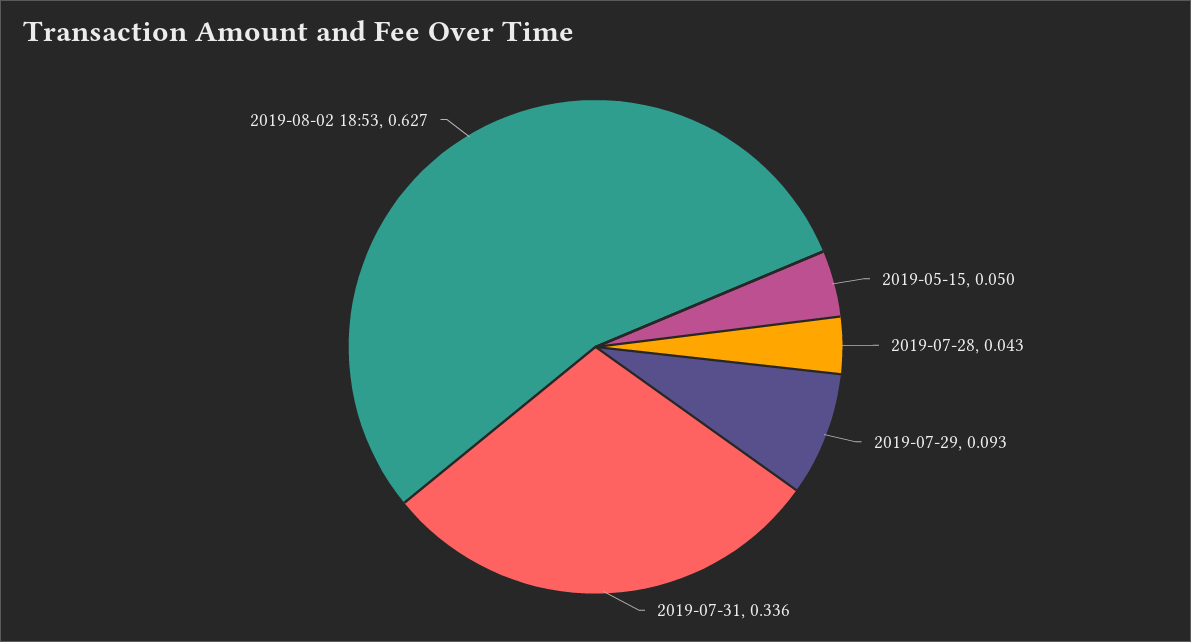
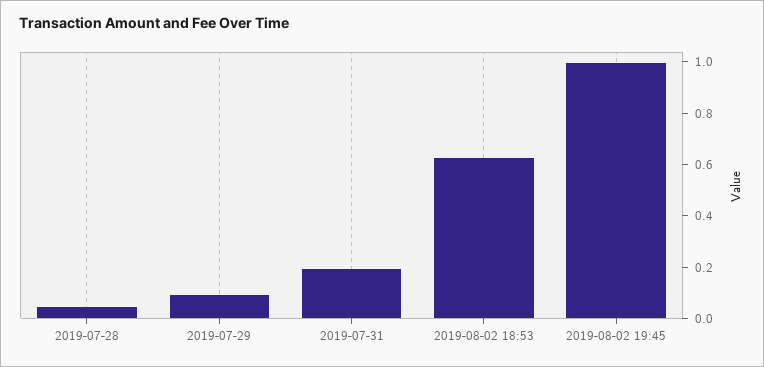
2019-05-15: 0.05 -> none
2019-07-31: 0.336 -> 0.2
2019-08-02 19:45: none -> 1

